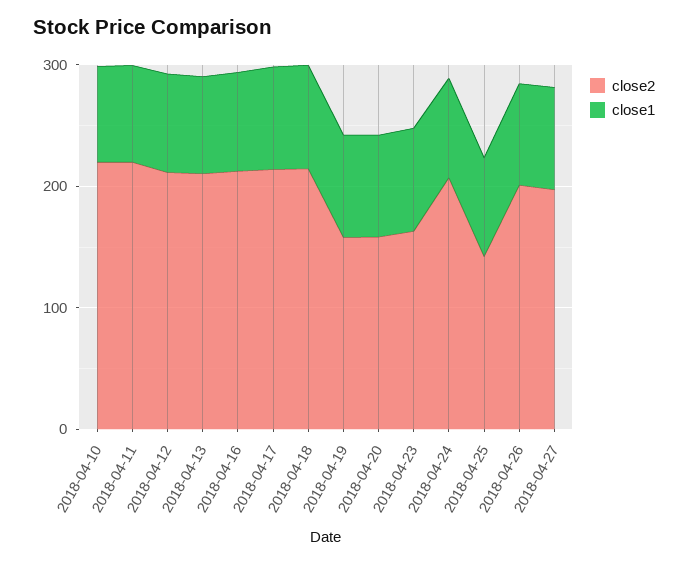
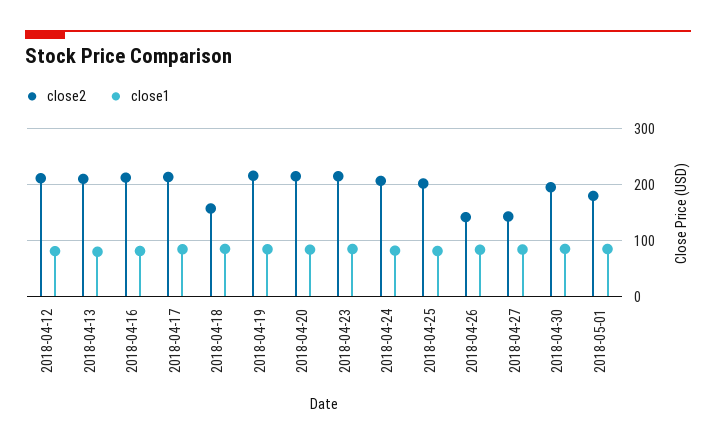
close2, 2018-04-10: 220 -> none
close1, 2018-04-10: 80 -> none
close2, 2018-04-11: 220 -> none
close1, 2018-04-11: 80 -> none
close2, 2018-04-18: 220 -> 160
close2, 2018-04-19: 160 -> 220
close2, 2018-04-20: 160 -> 220
close2, 2018-04-23: 160 -> 220
close2, 2018-04-25: 140 -> 200
close2, 2018-04-26: 200 -> 140
close2, 2018-04-27: 200 -> 140
close2, 2018-04-30: none -> 200
close1, 2018-04-30: none -> 80
close2, 2018-05-01: none -> 180
close1, 2018-05-01: none -> 80

